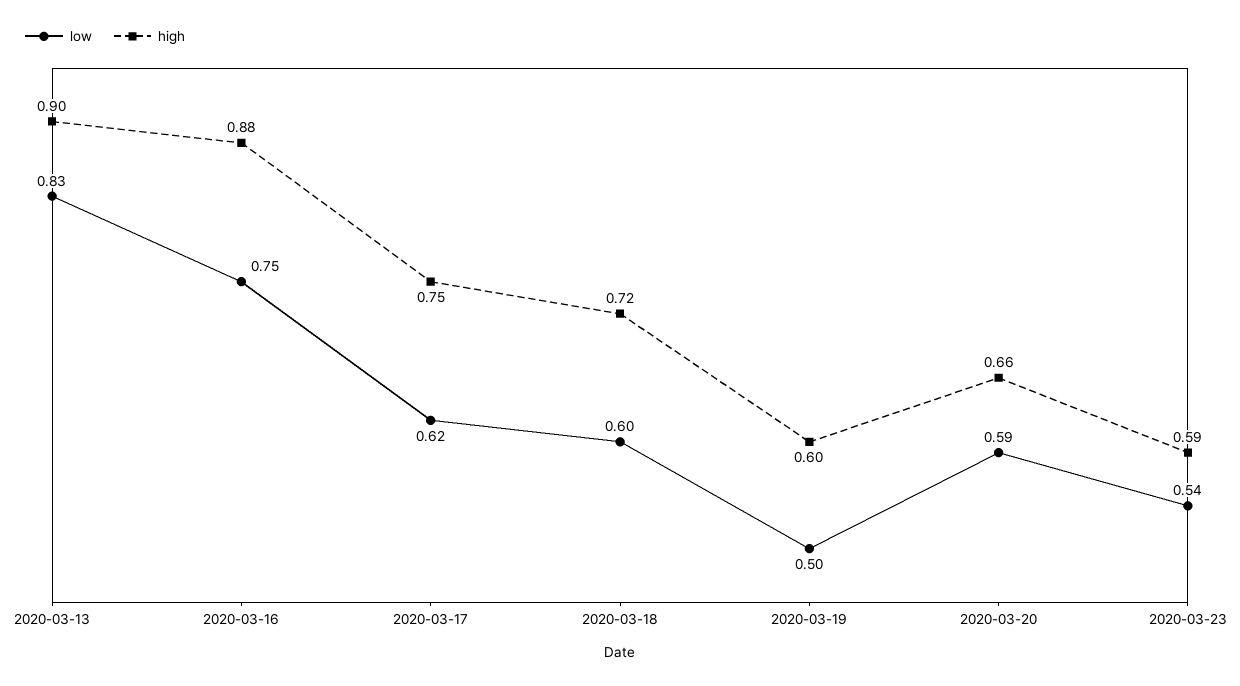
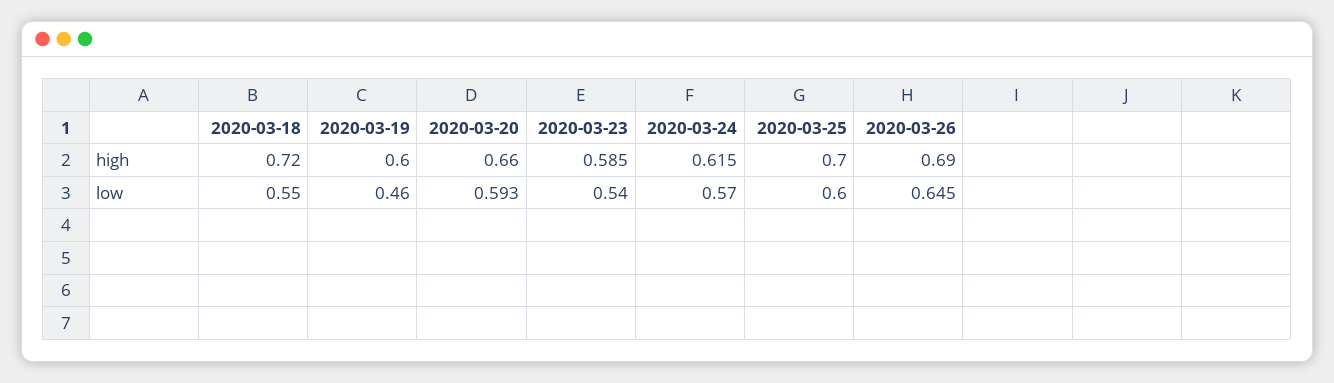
low, 2020-03-13: 0.83 -> none
high, 2020-03-13: 0.9 -> none
low, 2020-03-16: 0.75 -> none
high, 2020-03-16: 0.88 -> none
low, 2020-03-17: 0.62 -> none
high, 2020-03-17: 0.75 -> none
low, 2020-03-18: 0.6 -> 0.55
low, 2020-03-19: 0.5 -> 0.46
high, 2020-03-24: none -> 0.615
high, 2020-03-25: none -> 0.7
high, 2020-03-26: none -> 0.69
low, 2020-03-24: none -> 0.57
low, 2020-03-25: none -> 0.6
low, 2020-03-26: none -> 0.645

